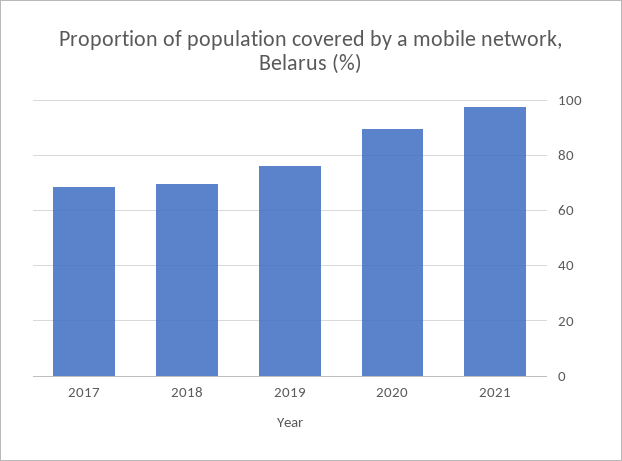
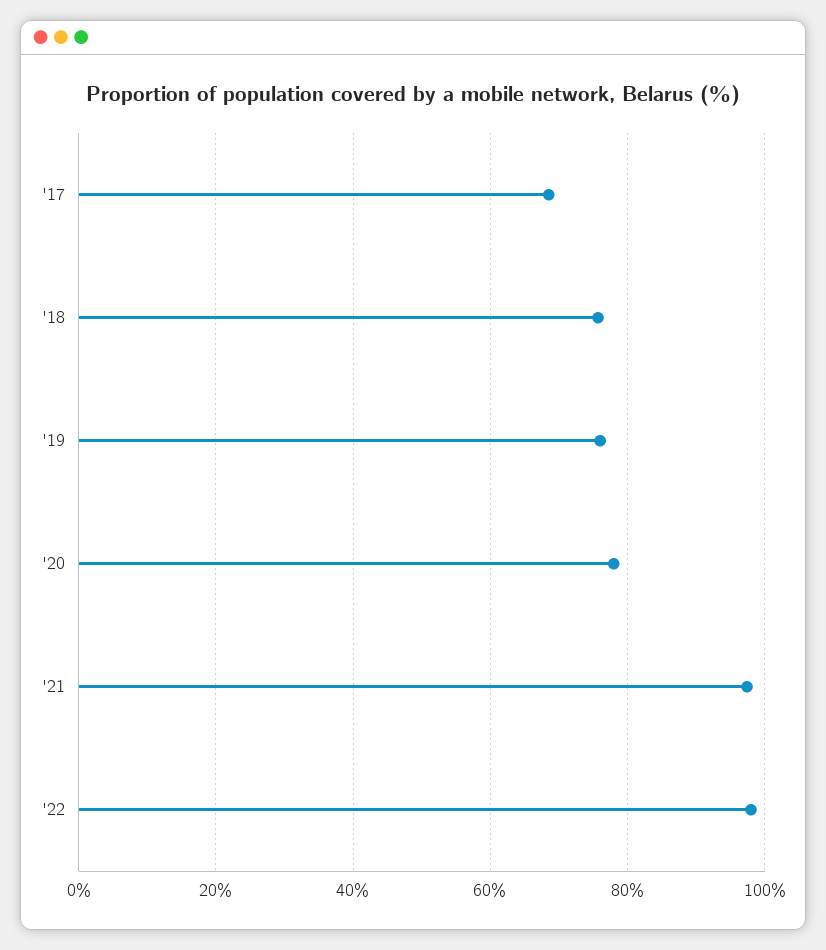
2018: 70 -> 76
2020: 90 -> 78
'22: none -> 98

